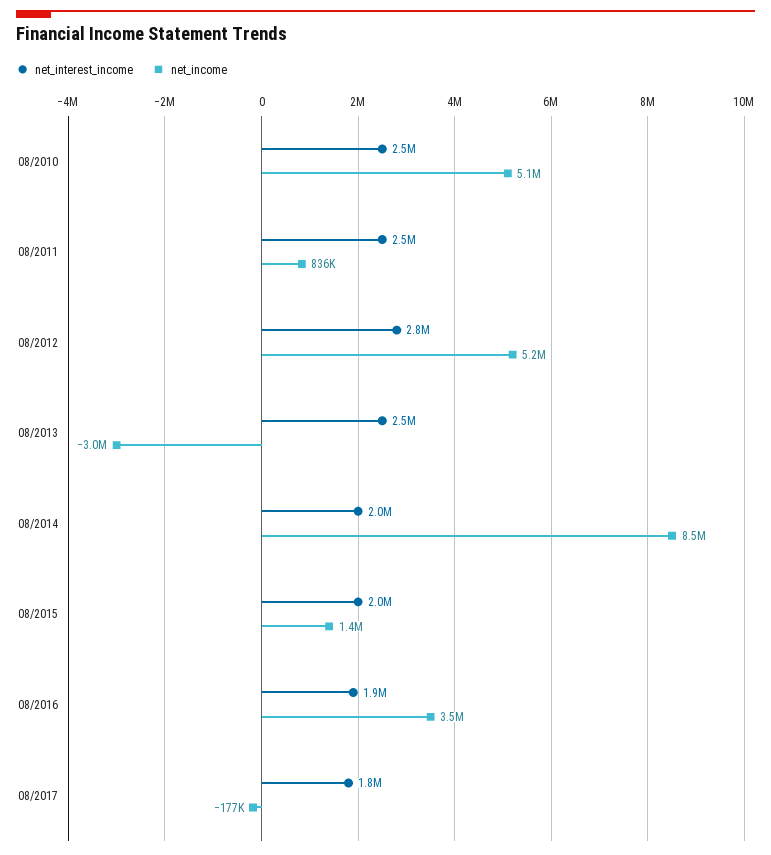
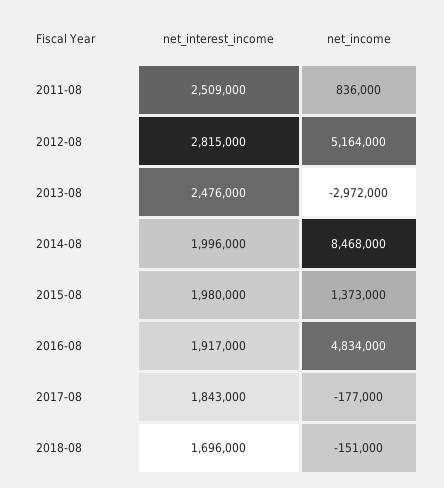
net_interest_income, 08/2010: 2500000 -> none
net_income, 08/2010: 5100000 -> none
net_income, 08/2016: 3500000 -> 4834000
net_interest_income, 2018-08: none -> 1696000
net_income, 2018-08: none -> -151000

